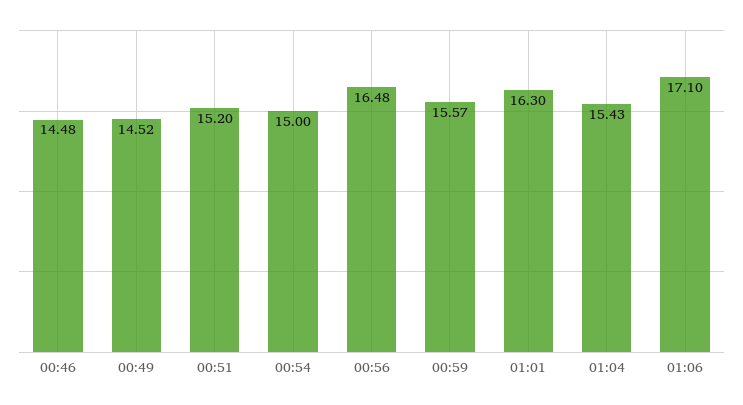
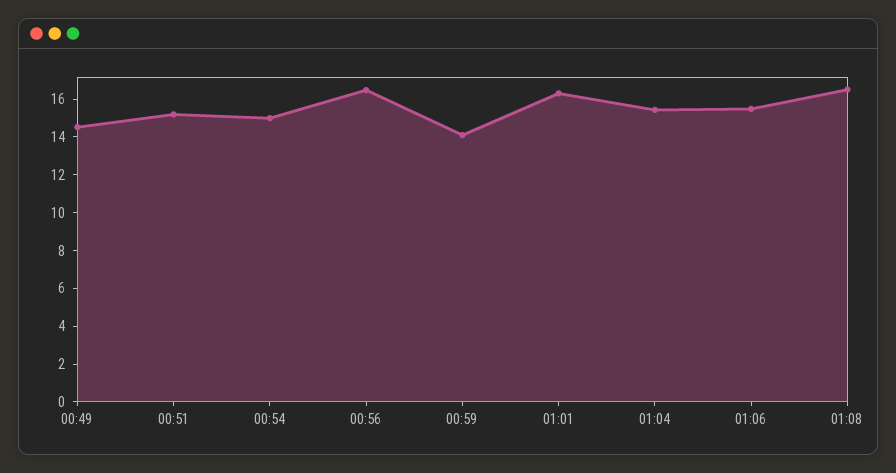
00:46: 14.48 -> none
00:59: 15.57 -> 14
01:06: 17.1 -> 15.5
01:08: none -> 16.5

